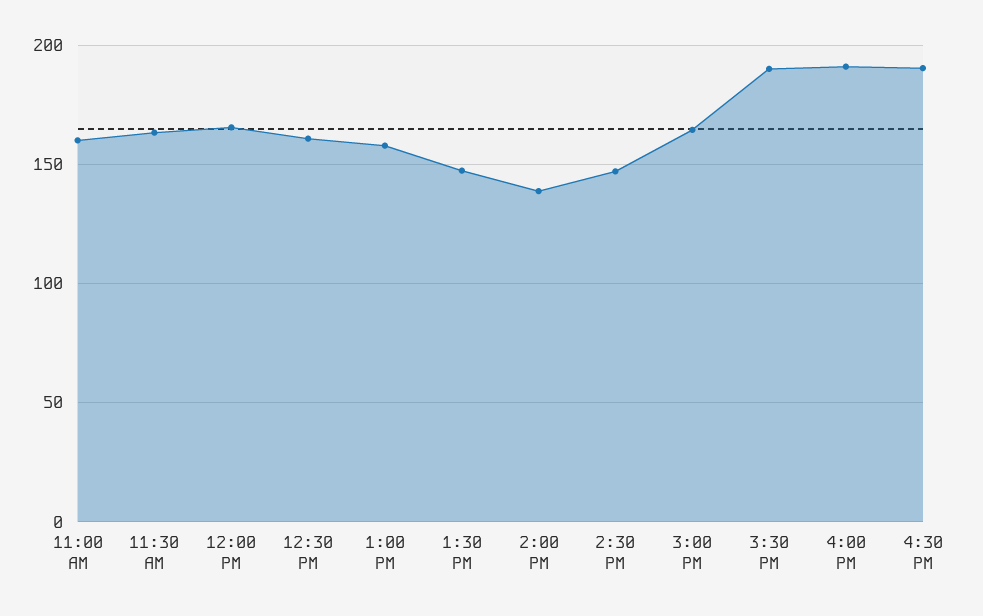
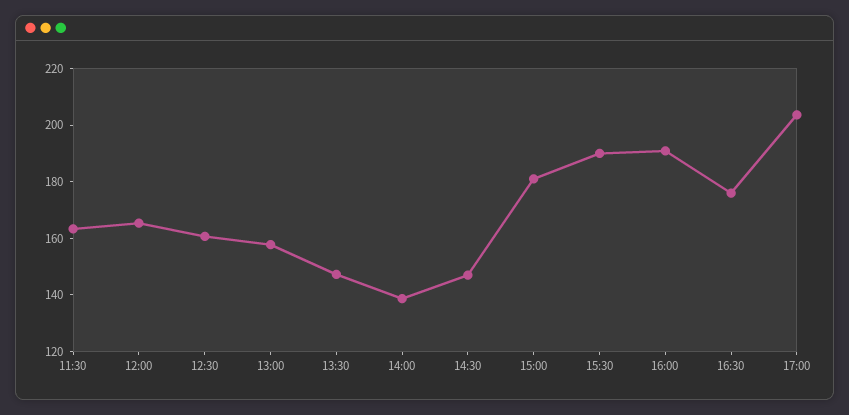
11:00 AM: 160 -> none
3:00 PM: 165 -> 180
4:30 PM: 190 -> 175
17:00: none -> 205

